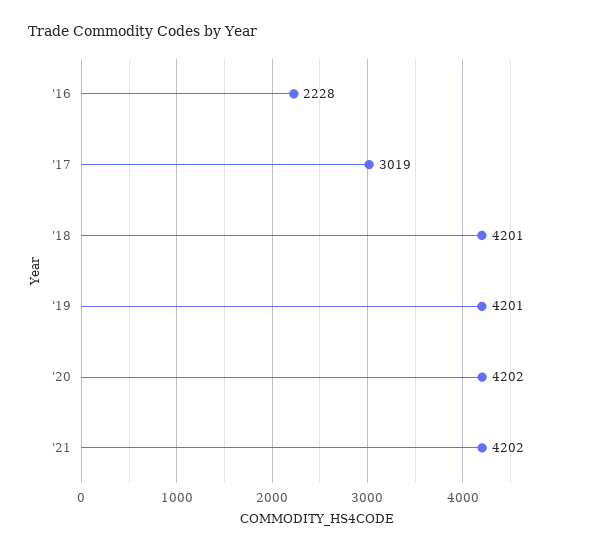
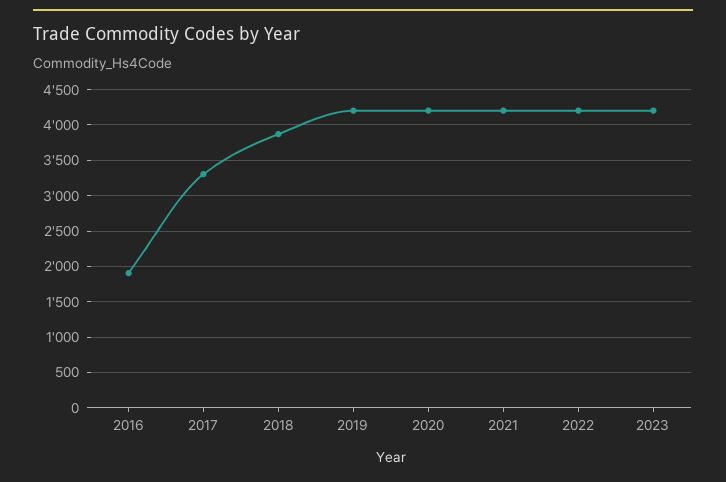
'16: 2228 -> 1900
'17: 3019 -> 3300
'18: 4201 -> 3900
2022: none -> 4200
2023: none -> 4200

